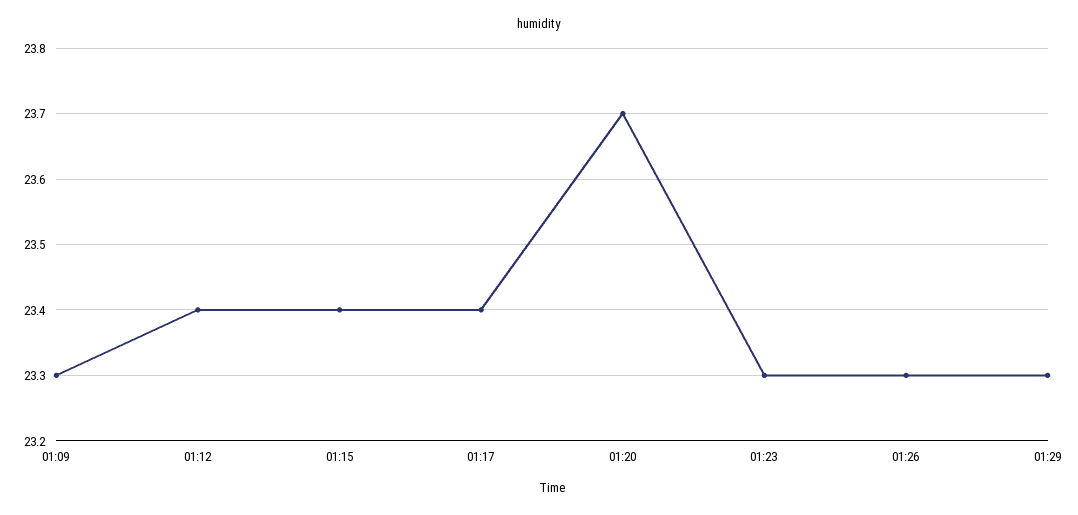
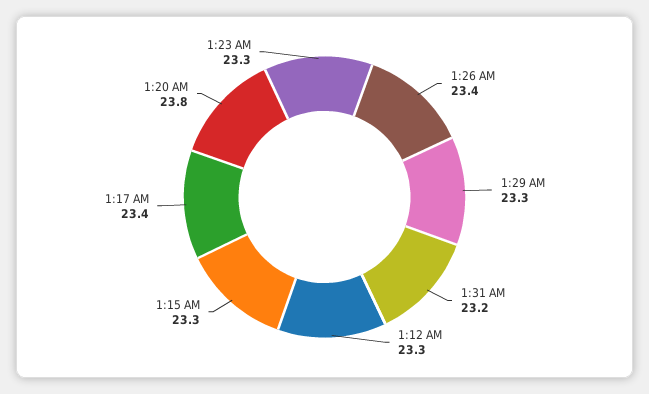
01:09: 23.3 -> none
01:12: 23.4 -> 23.3
01:15: 23.4 -> 23.3
01:20: 23.7 -> 23.8
01:26: 23.3 -> 23.4
1:31 AM: none -> 23.2

